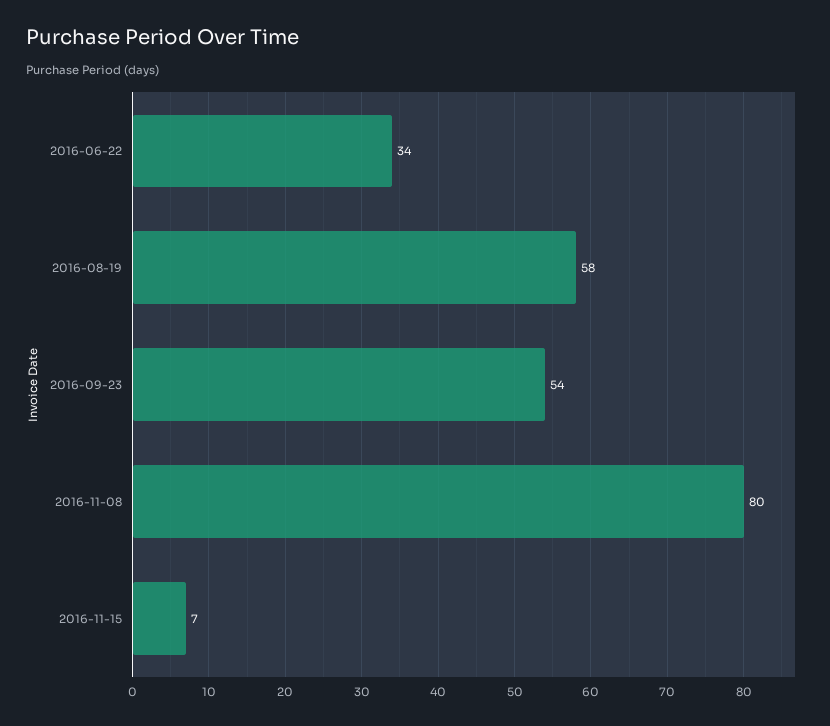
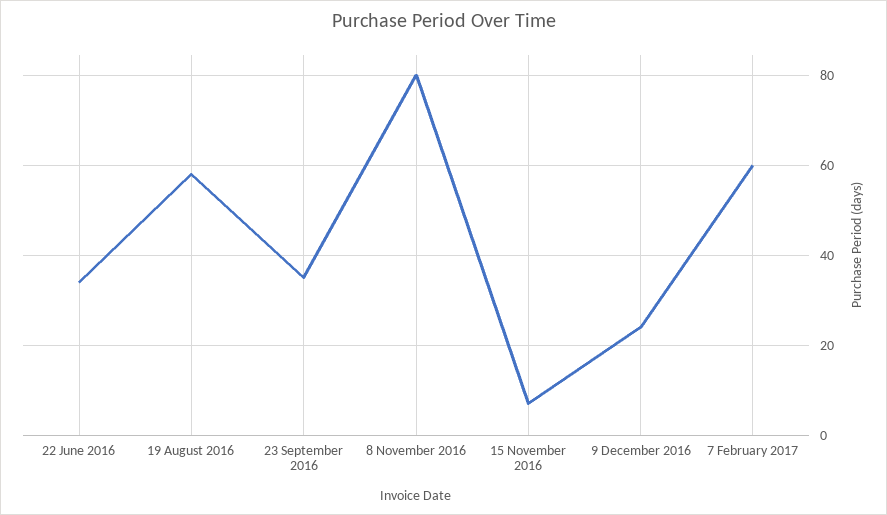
2016-09-23: 54 -> 35
9 December 2016: none -> 25
7 February 2017: none -> 60

